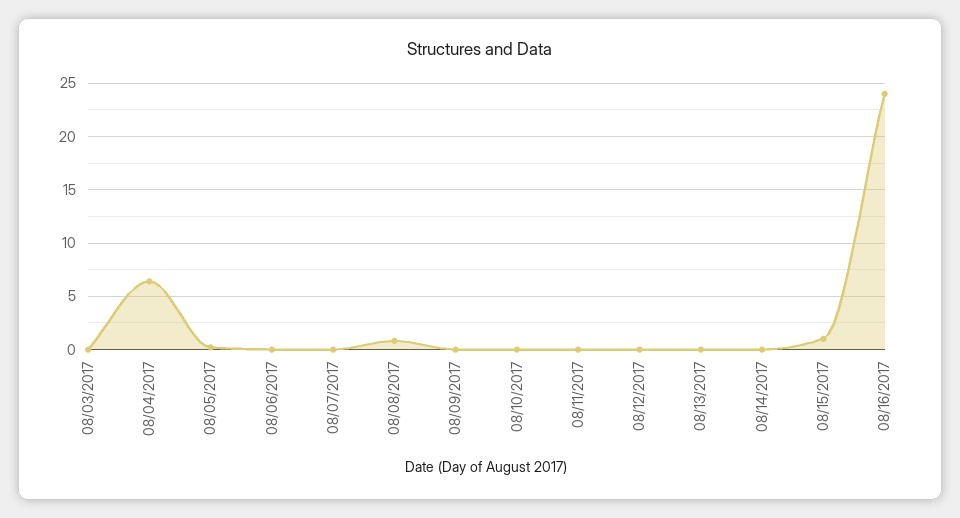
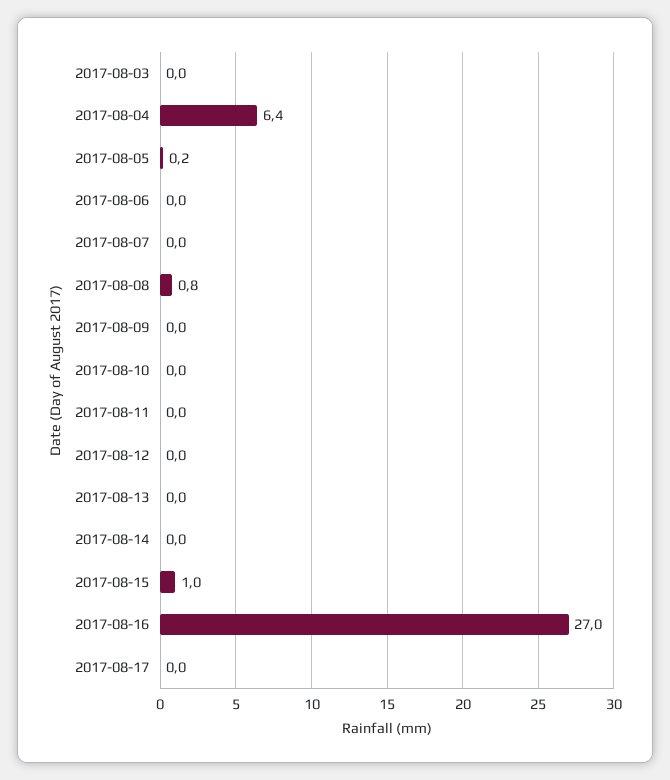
08/16/2017: 24 -> 27
2017-08-17: none -> 0

